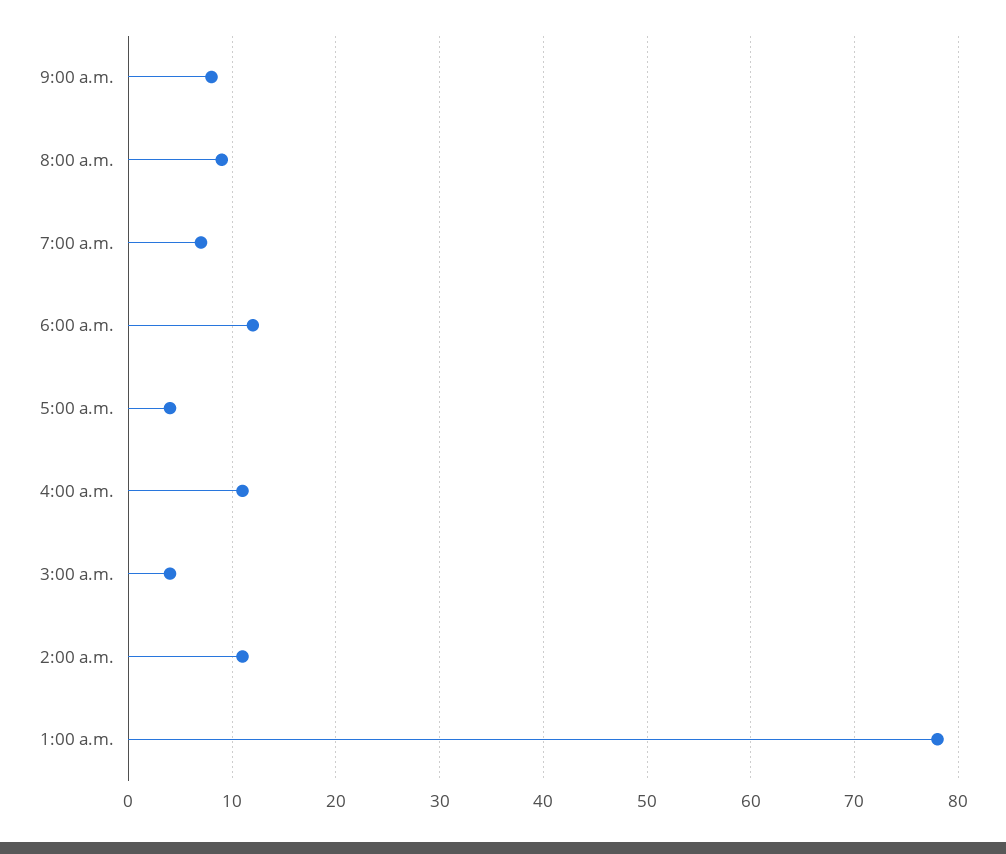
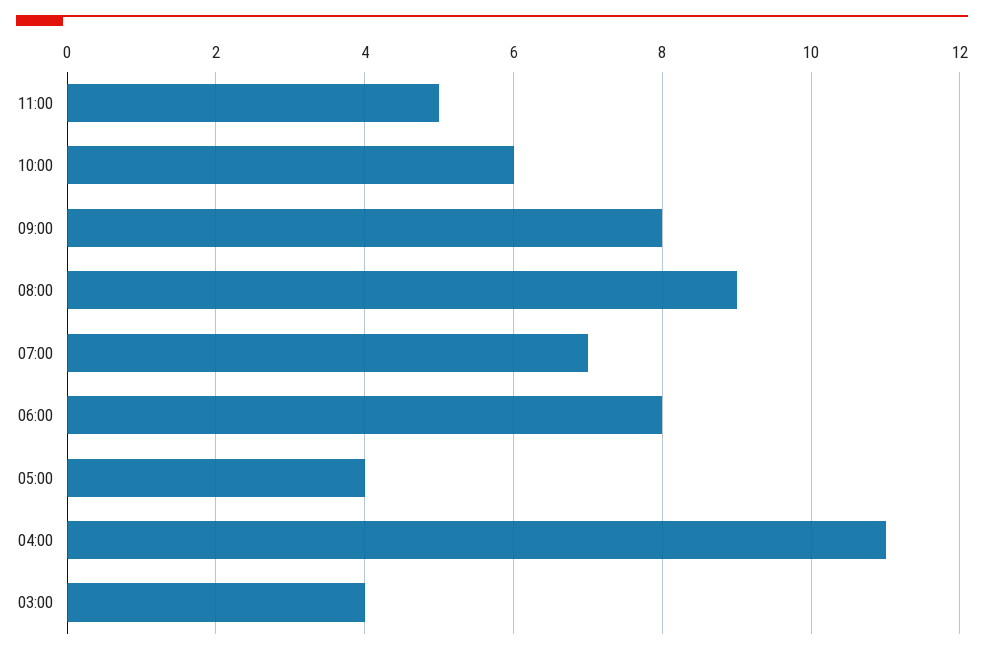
6:00 a.m.: 12 -> 8
2:00 a.m.: 11 -> none
1:00 a.m.: 78 -> none
11:00: none -> 5
10:00: none -> 6

